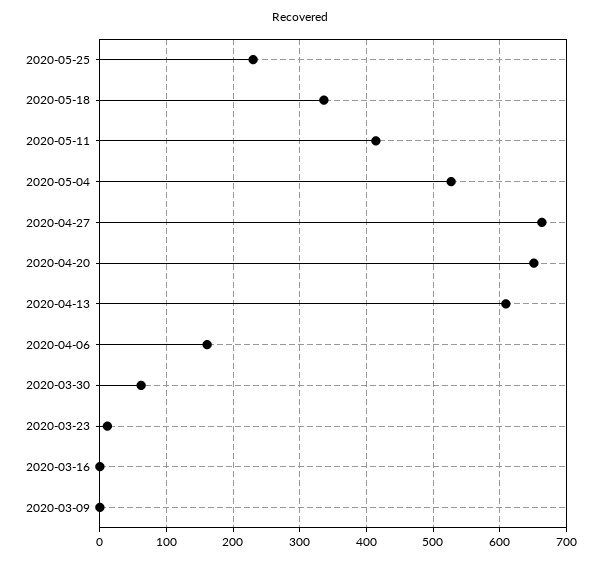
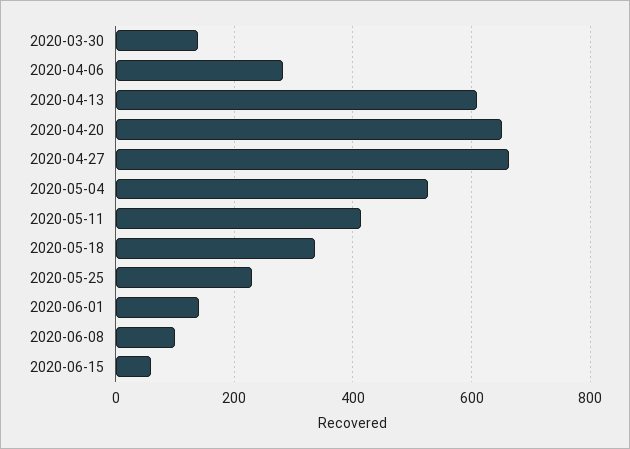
2020-04-06: 160 -> 280
2020-03-30: 60 -> 140
2020-03-23: 10 -> none
2020-03-16: 0 -> none
2020-03-09: 0 -> none
2020-06-01: none -> 140
2020-06-08: none -> 100
2020-06-15: none -> 60

